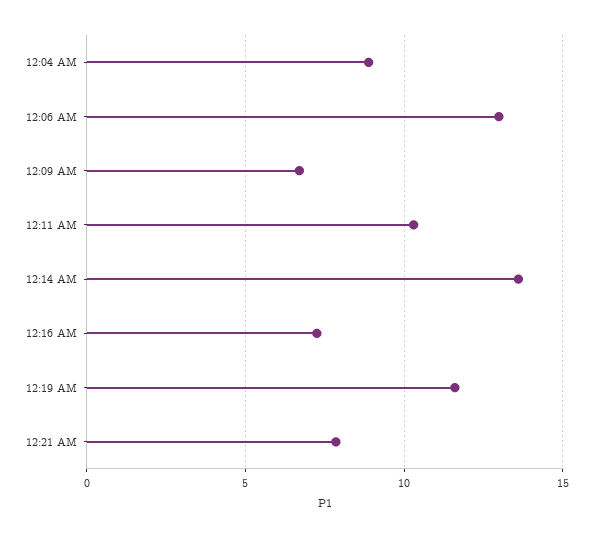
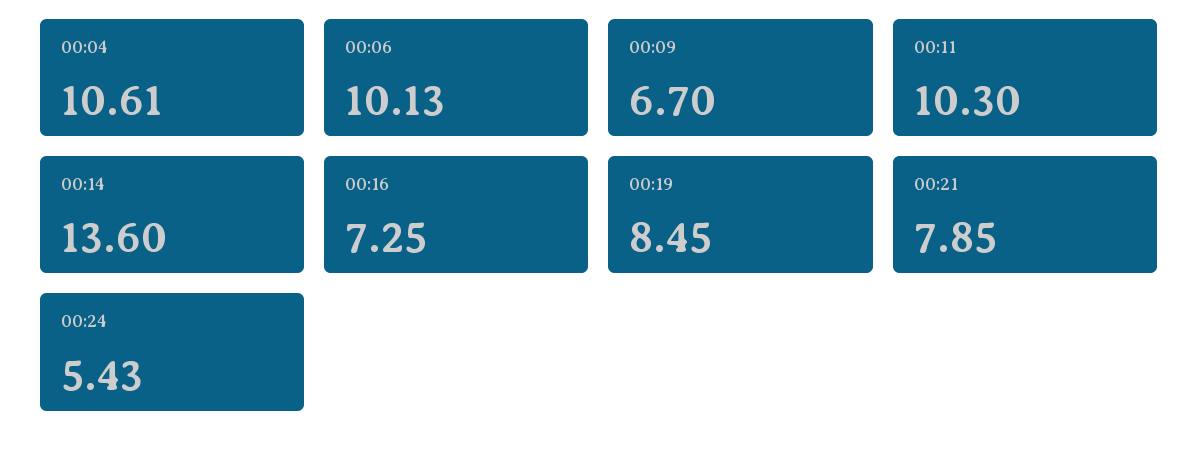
12:04 AM: 9 -> 10.61
12:06 AM: 13 -> 10.13
12:19 AM: 11.5 -> 8.45
00:24: none -> 5.43

